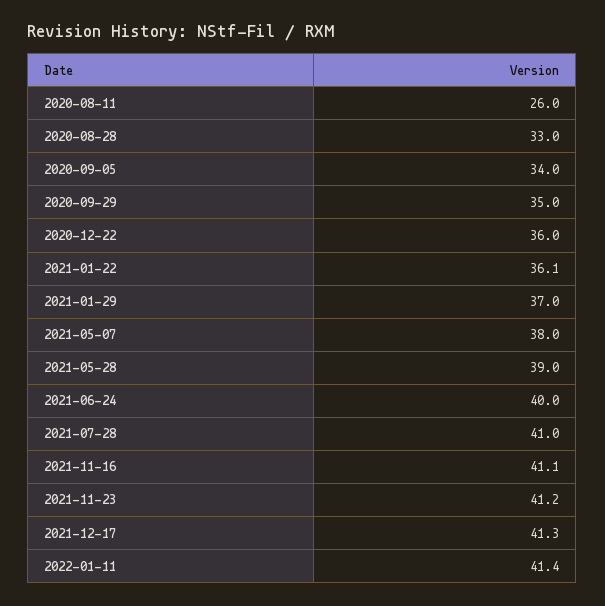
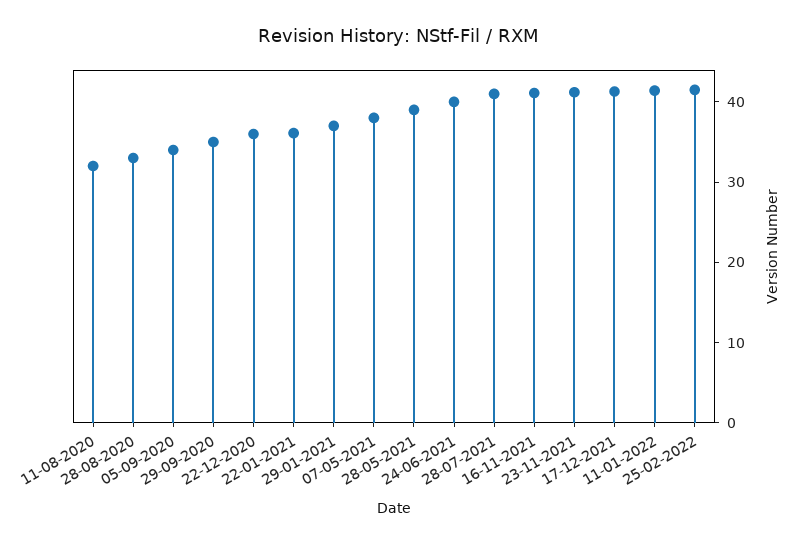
2020-08-11: 26 -> 32
25-02-2022: none -> 42

